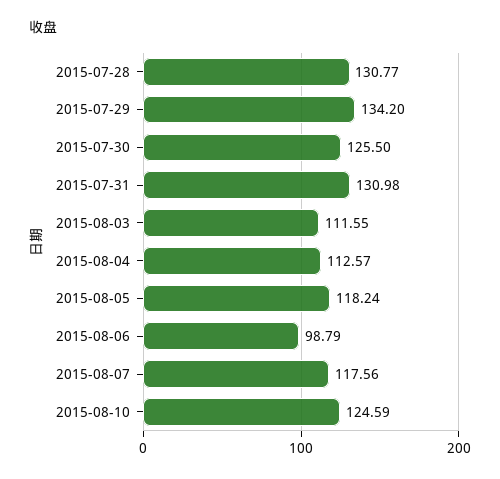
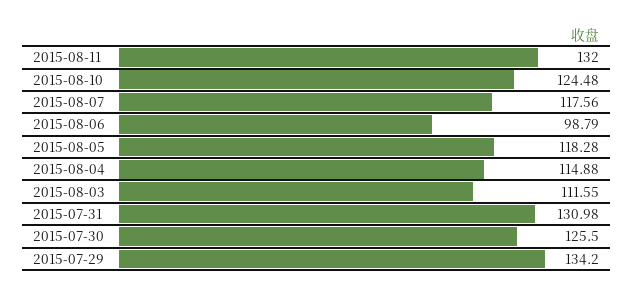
2015-07-28: 130.77 -> none
2015-08-04: 112.57 -> 114.88
2015-08-05: 118.24 -> 118.28
2015-08-10: 124.59 -> 124.48
2015-08-11: none -> 132

